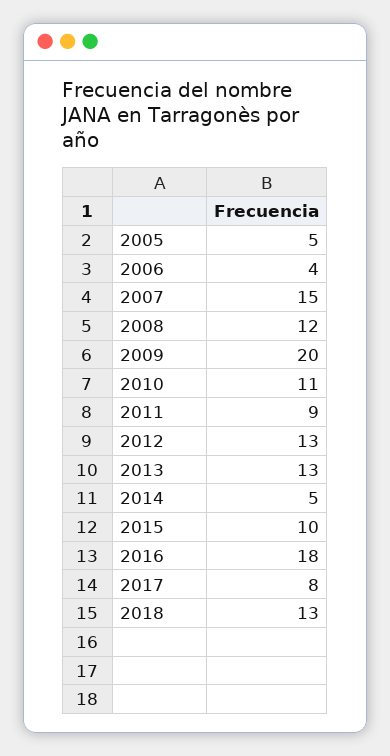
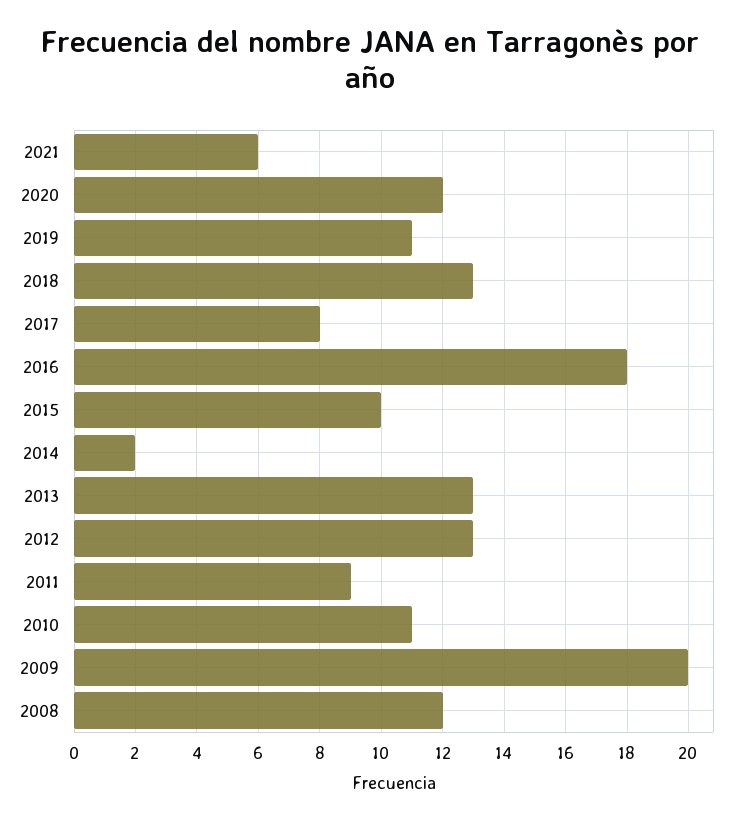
2005: 5 -> none
2006: 4 -> none
2007: 15 -> none
2014: 5 -> 2
2021: none -> 6
2020: none -> 12
2019: none -> 11

